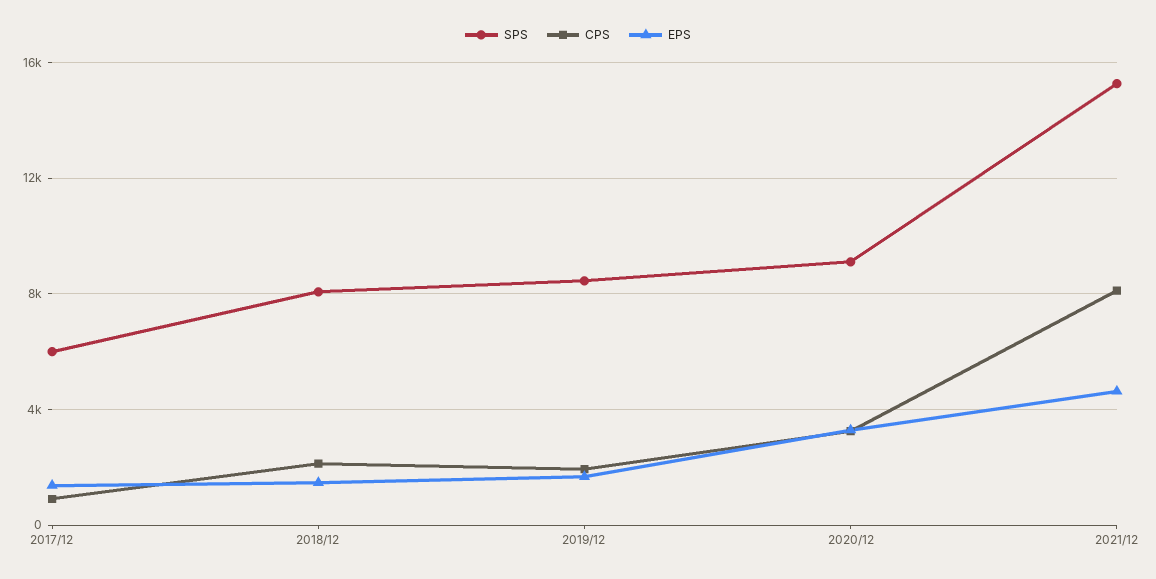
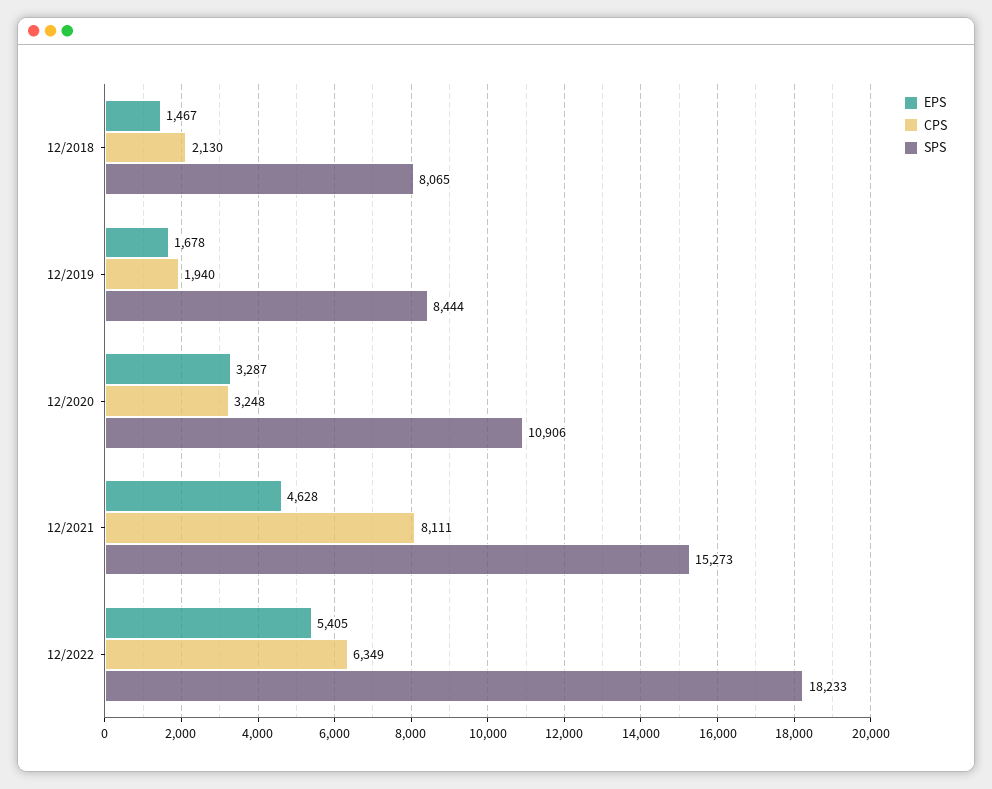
SPS, 2017/12: 6000 -> none
CPS, 2017/12: 1000 -> none
EPS, 2017/12: 1500 -> none
SPS, 2020/12: 9000 -> 10906
EPS, 12/2022: none -> 5405
CPS, 12/2022: none -> 6349
SPS, 12/2022: none -> 18233

